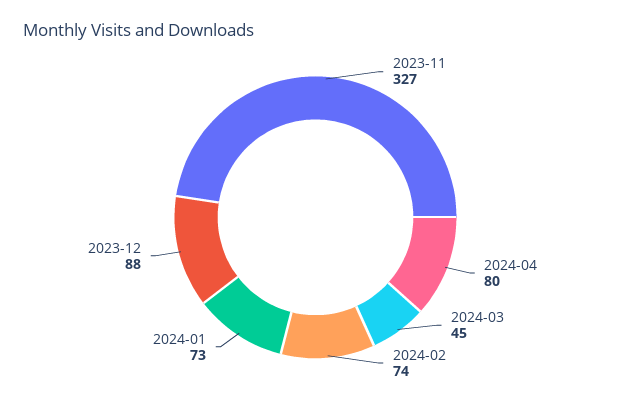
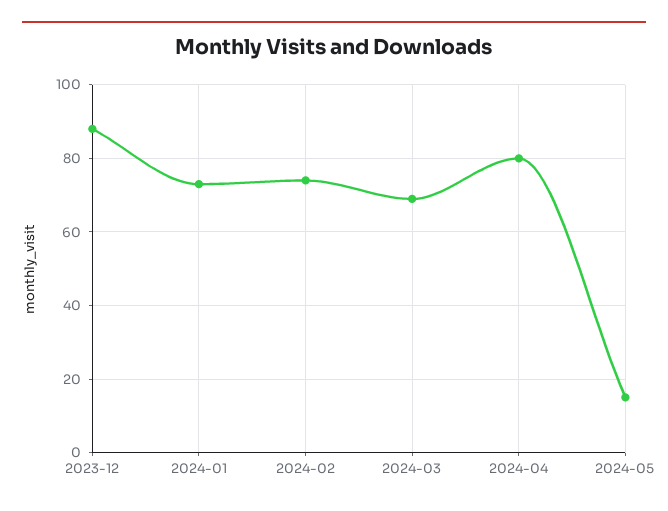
2023-11: 327 -> none
2024-03: 45 -> 70
2024-05: none -> 15

